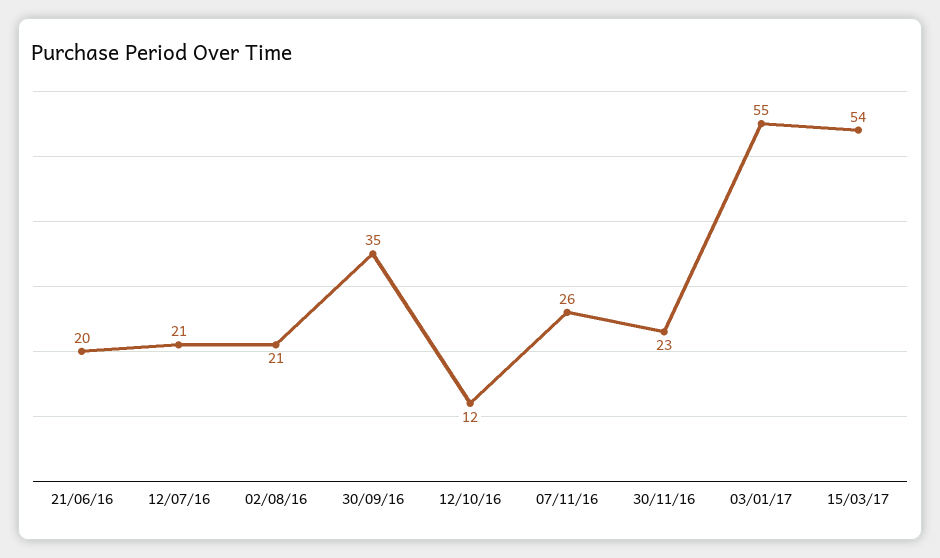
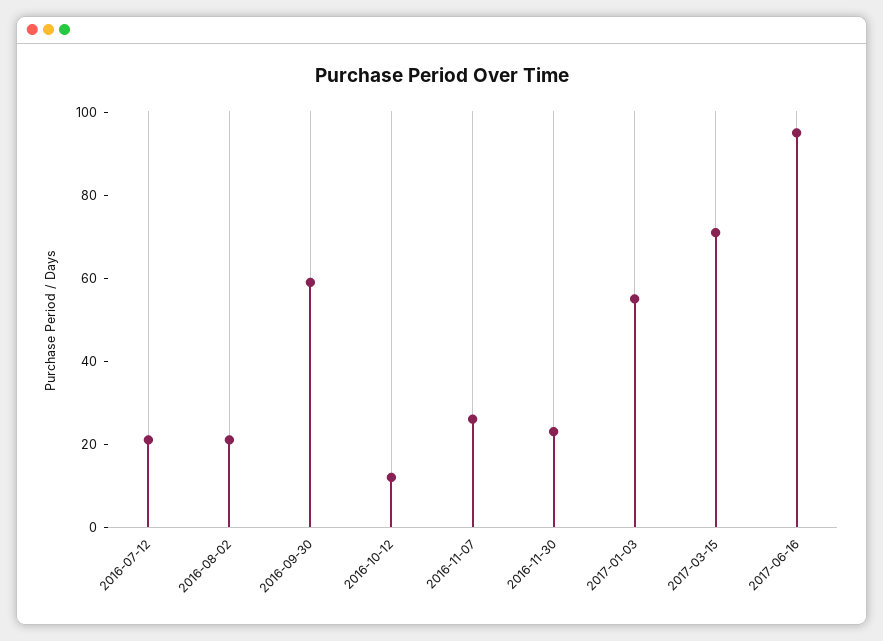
21/06/16: 20 -> none
30/09/16: 35 -> 60
15/03/17: 54 -> 70
2017-06-16: none -> 95

